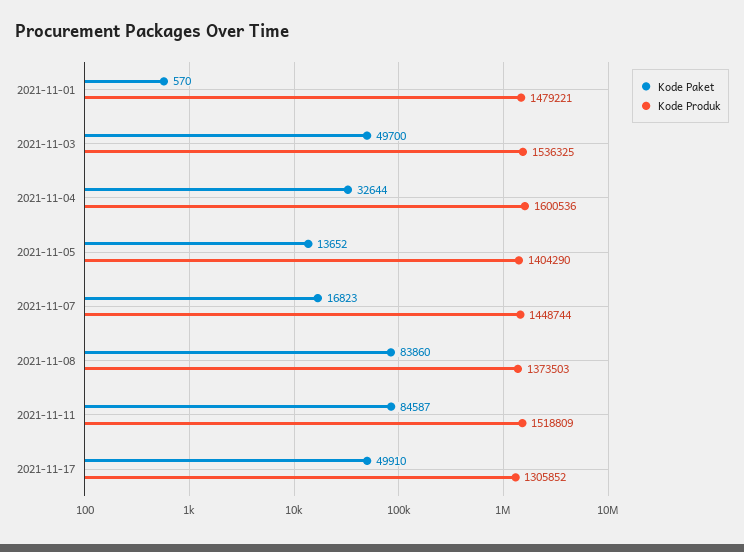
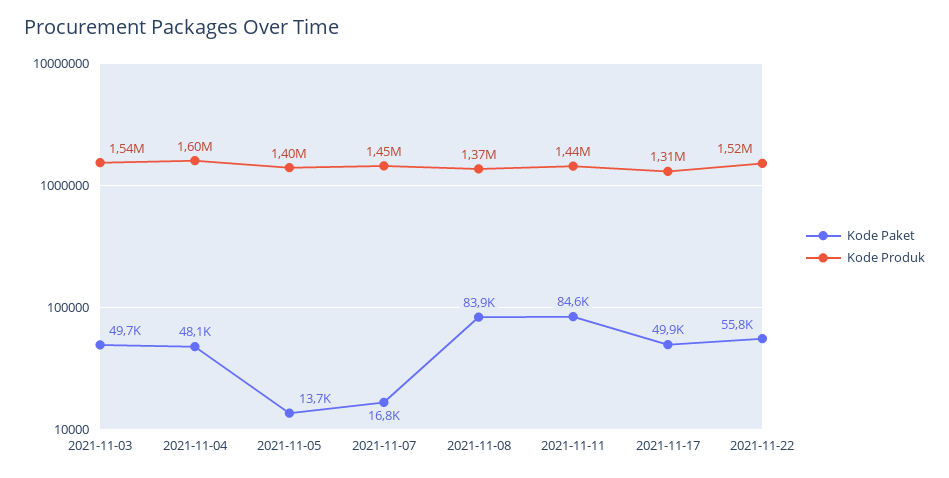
Kode Paket, 2021-11-01: 570 -> none
Kode Produk, 2021-11-01: 1479221 -> none
Kode Paket, 2021-11-04: 32644 -> 48100
Kode Produk, 2021-11-11: 1518809 -> 1440000
Kode Paket, 2021-11-22: none -> 55800
Kode Produk, 2021-11-22: none -> 1520000

